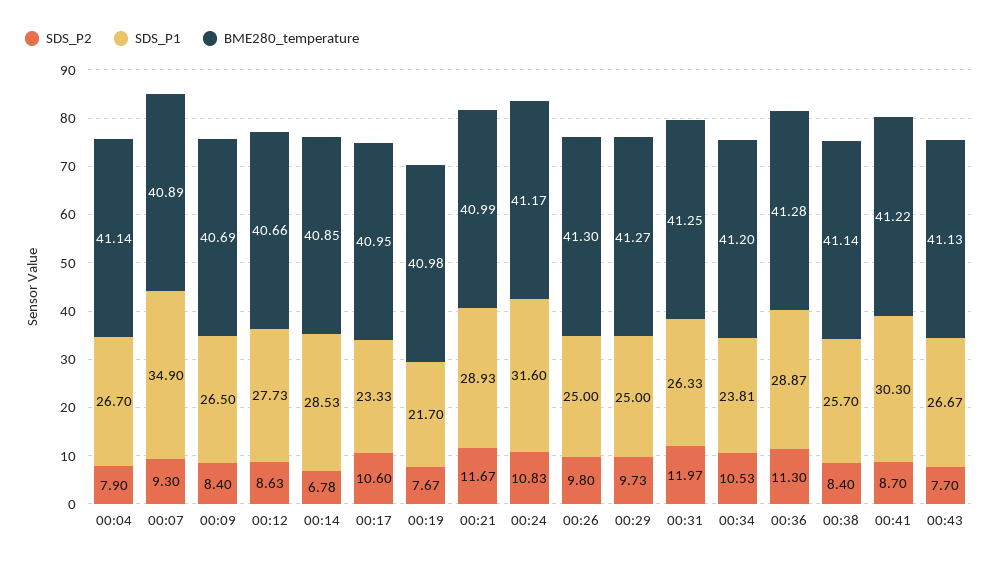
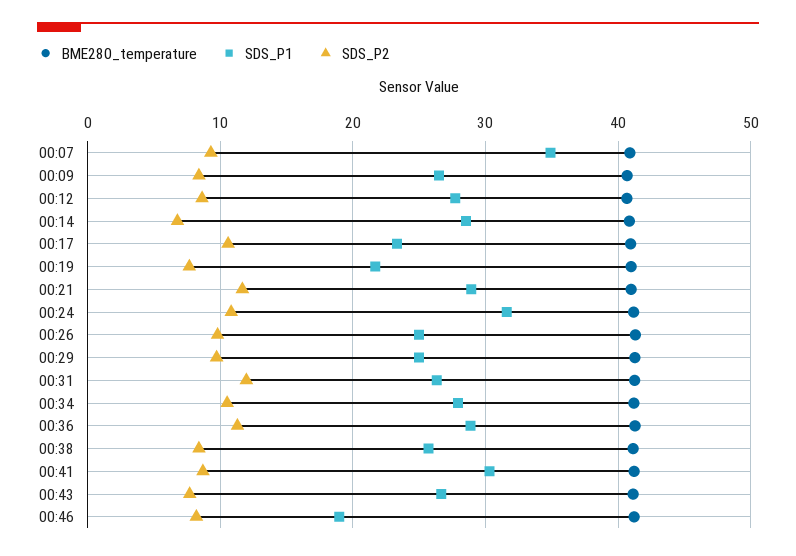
SDS_P2, 00:04: 7.9 -> none
SDS_P1, 00:04: 26.7 -> none
BME280_temperature, 00:04: 41.14 -> none
SDS_P1, 00:34: 23.81 -> 28
BME280_temperature, 00:46: none -> 41
SDS_P1, 00:46: none -> 19
SDS_P2, 00:46: none -> 8

